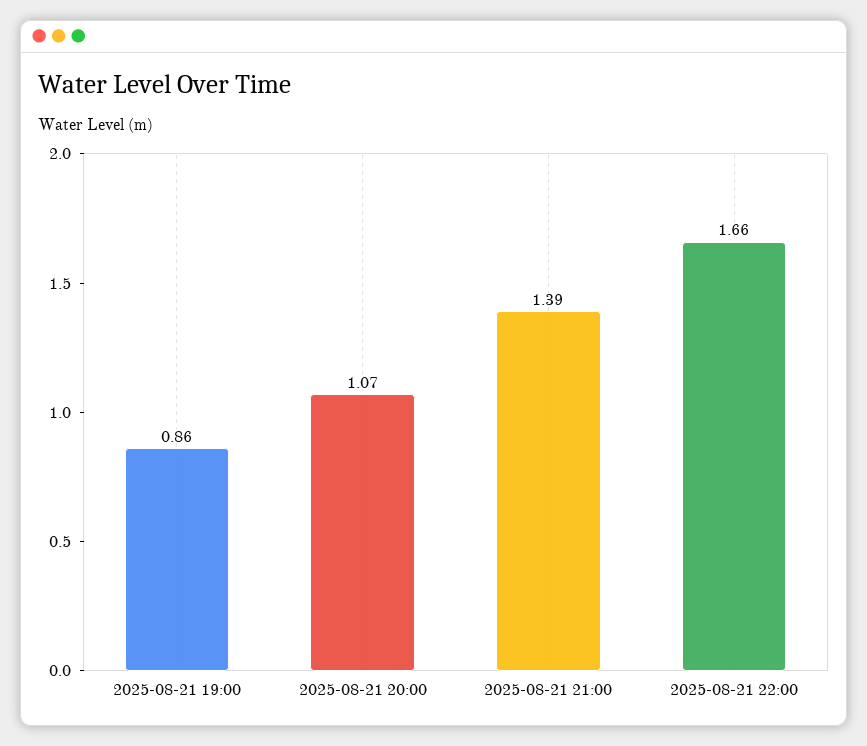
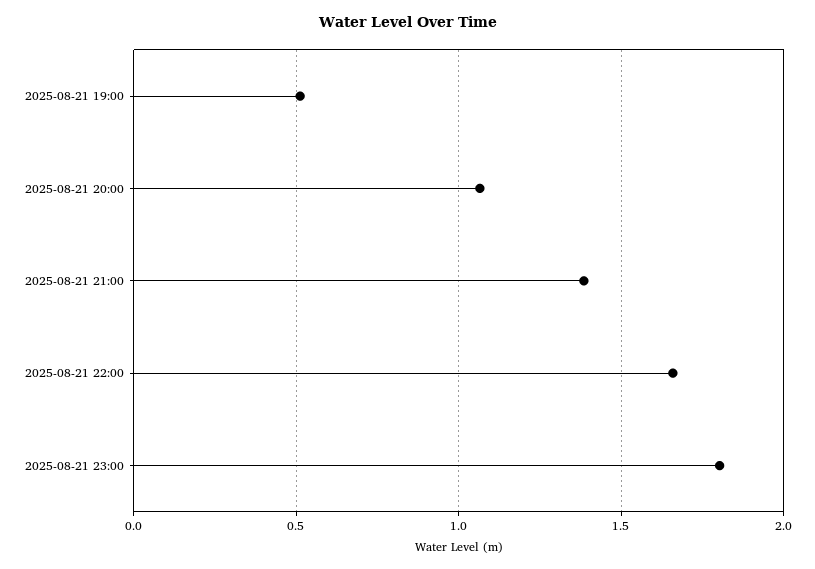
2025-08-21 19:00: 0.86 -> 0.5
2025-08-21 23:00: none -> 1.8

